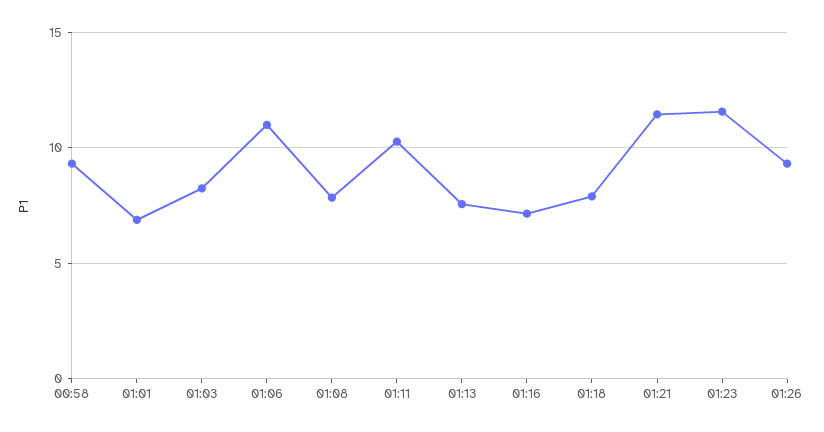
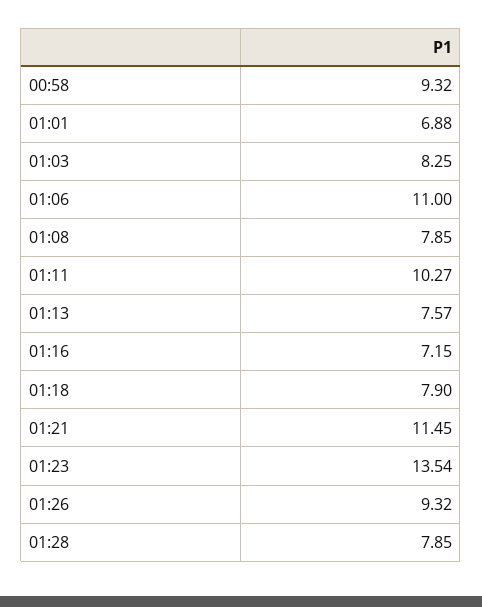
01:23: 11.5 -> 13.54
01:28: none -> 7.85

